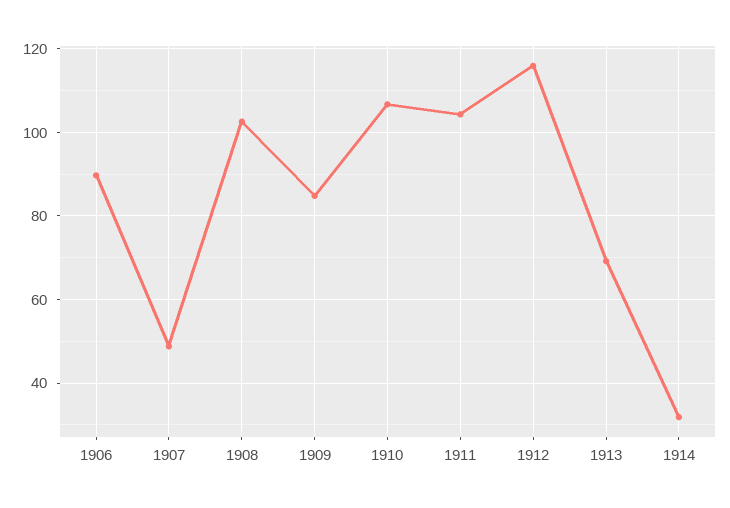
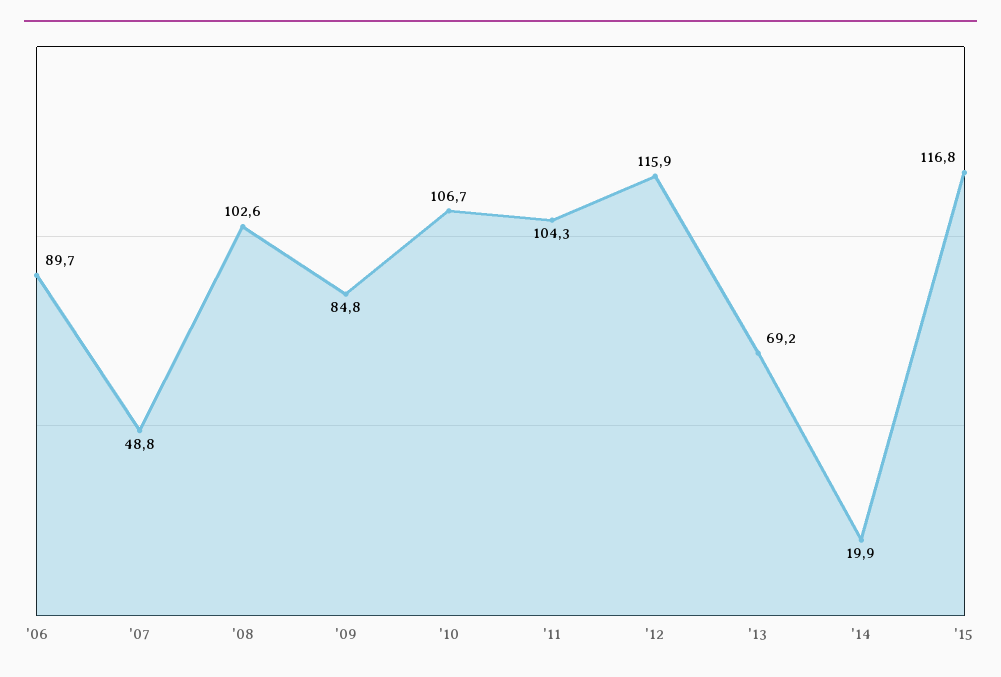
1914: 32 -> 19.9
'15: none -> 116.8

